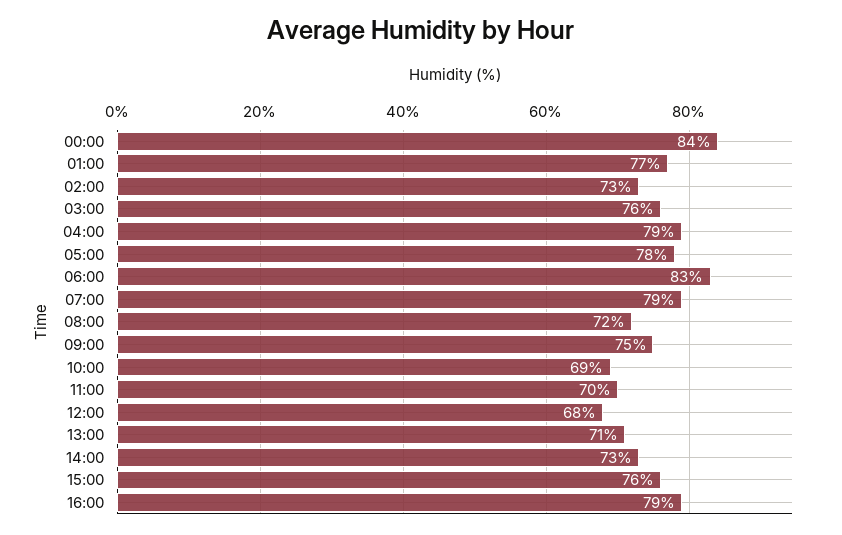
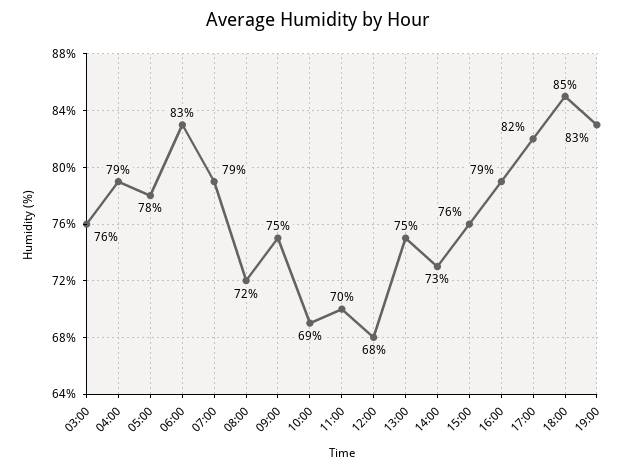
00:00: 84 -> none
01:00: 77 -> none
02:00: 73 -> none
13:00: 71 -> 75
17:00: none -> 82
18:00: none -> 85
19:00: none -> 83

